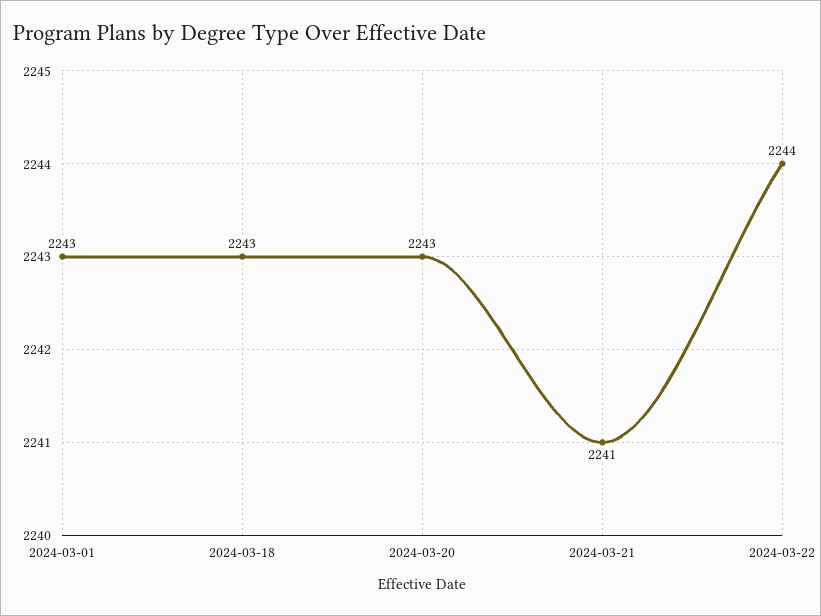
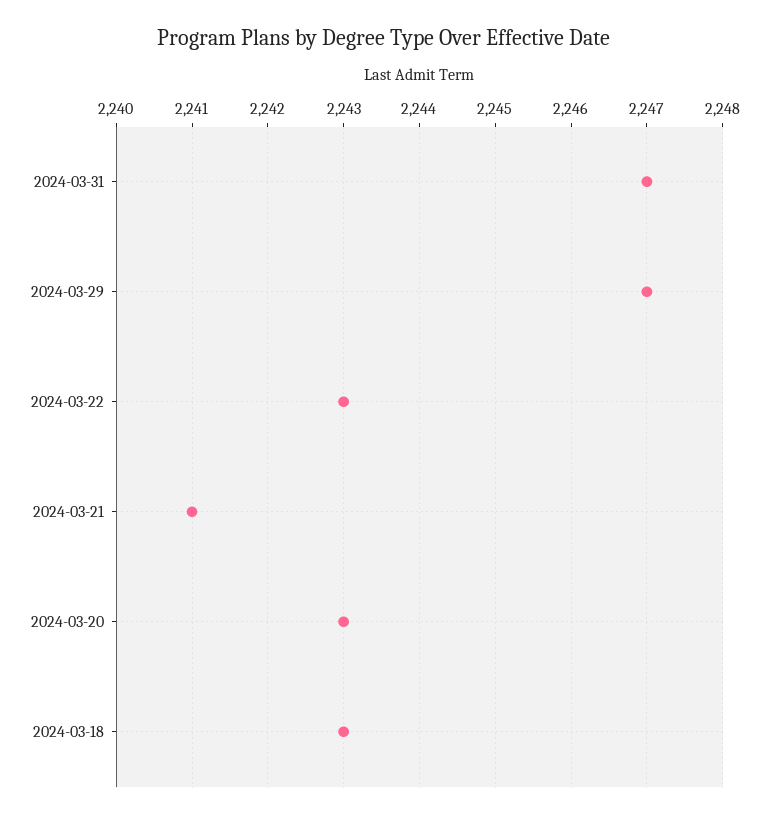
2024-03-01: 2243 -> none
2024-03-22: 2244 -> 2243
2024-03-31: none -> 2247
2024-03-29: none -> 2247

